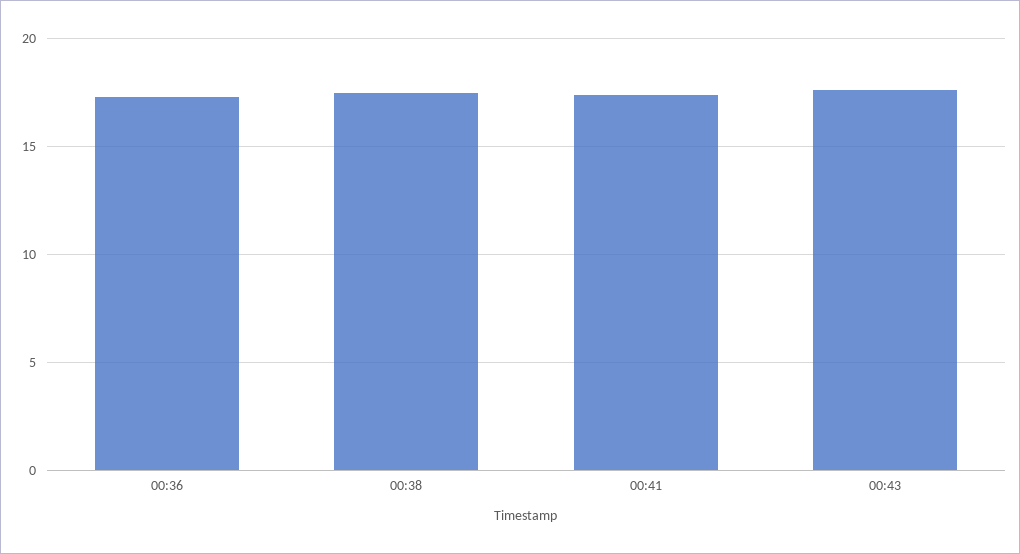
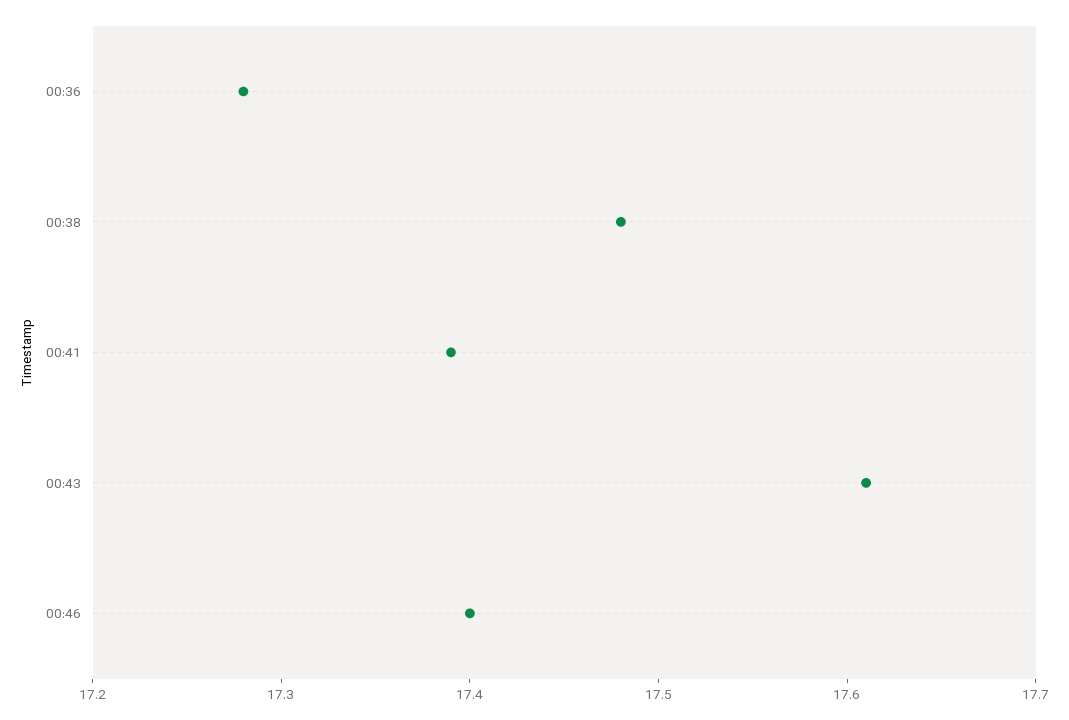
00:46: none -> 17.4

